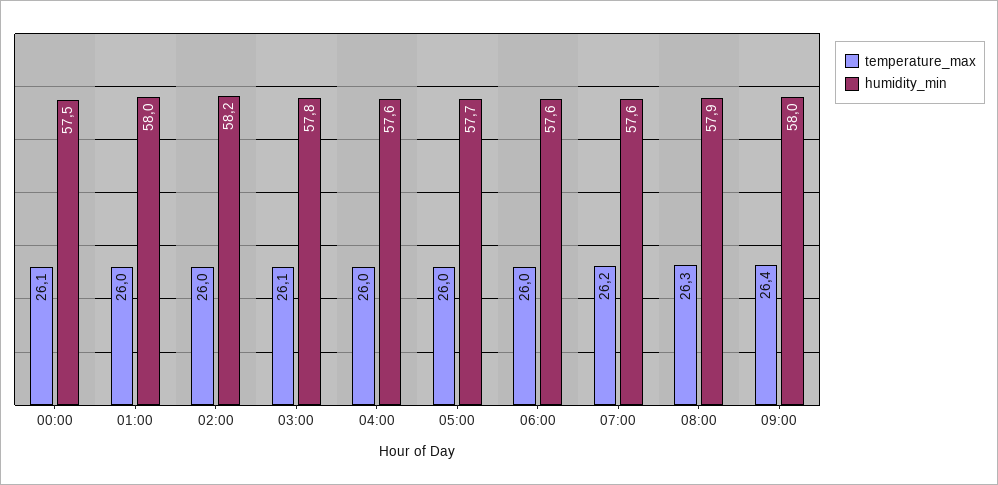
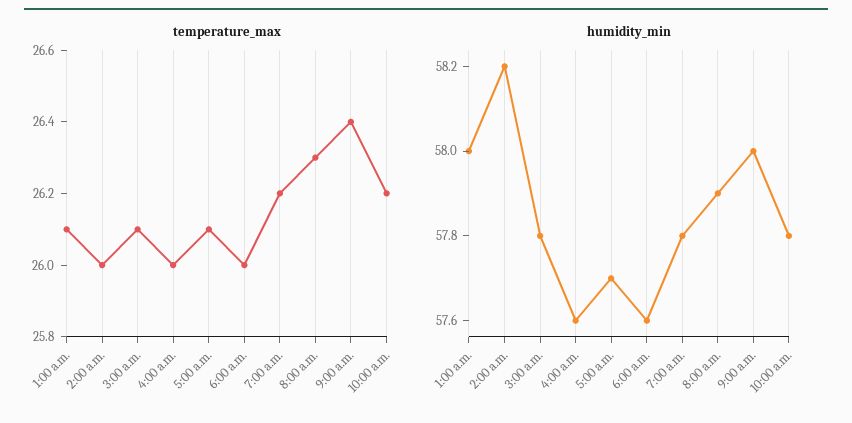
temperature_max, 00:00: 26.1 -> none
humidity_min, 00:00: 57.5 -> none
temperature_max, 01:00: 26 -> 26.1
temperature_max, 05:00: 26 -> 26.1
humidity_min, 07:00: 57.6 -> 57.8
temperature_max, 10:00 a.m.: none -> 26.2
humidity_min, 10:00 a.m.: none -> 57.8

